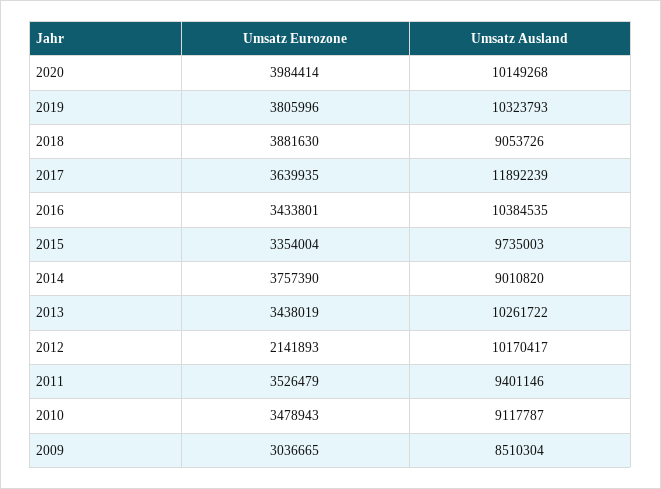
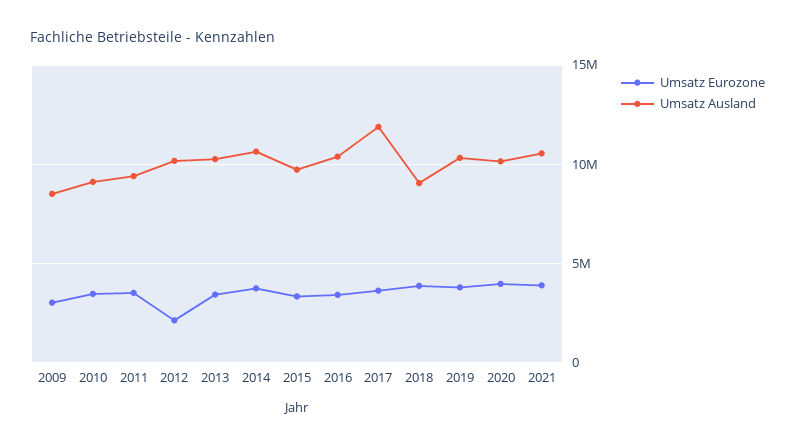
Umsatz Ausland, 2014: 9010820 -> 10500000
Umsatz Eurozone, 2021: none -> 4000000
Umsatz Ausland, 2021: none -> 10500000

